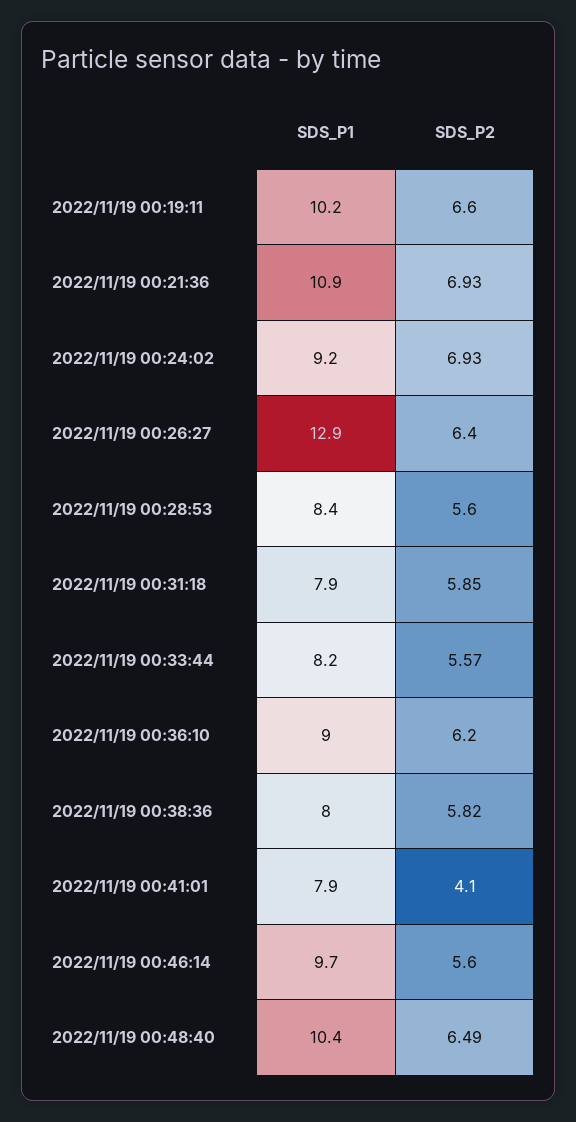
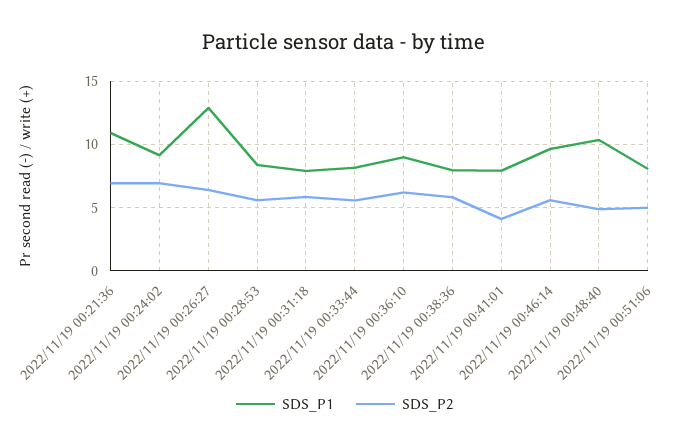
SDS_P1, 2022/11/19 00:19:11: 10.2 -> none
SDS_P2, 2022/11/19 00:19:11: 6.6 -> none
SDS_P2, 2022/11/19 00:48:40: 6.49 -> 5
SDS_P1, 2022/11/19 00:51:06: none -> 8
SDS_P2, 2022/11/19 00:51:06: none -> 5

